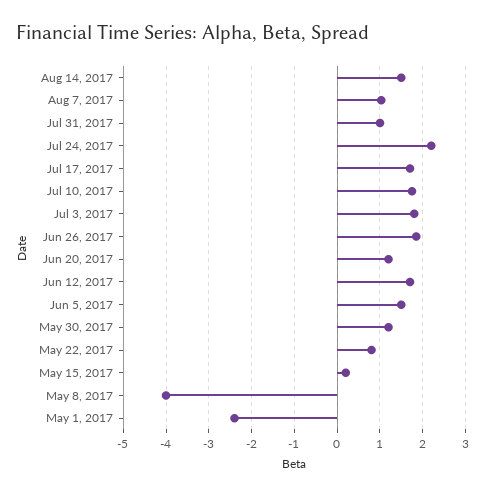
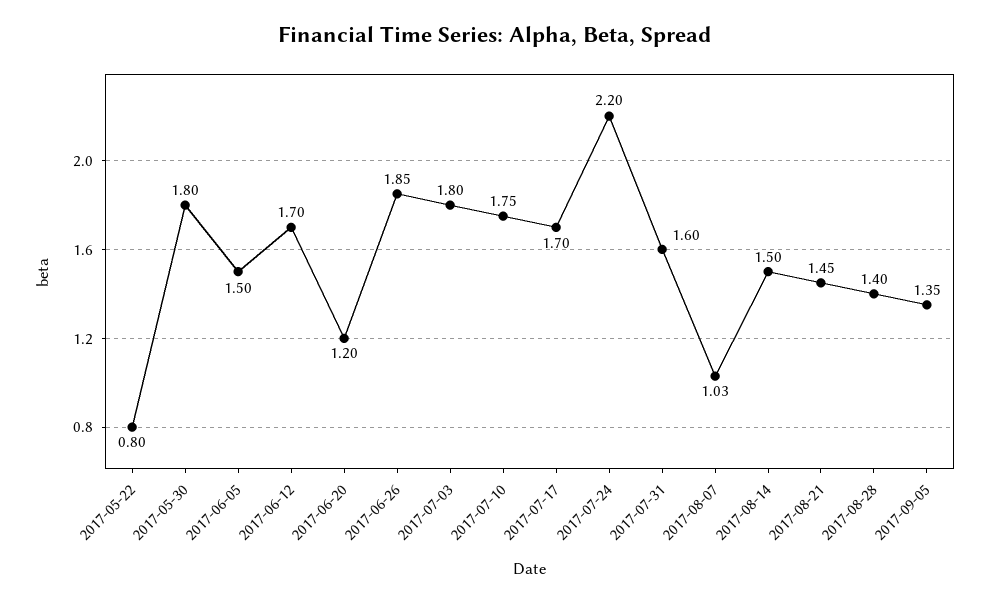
Jul 31, 2017: 1 -> 1.6
May 30, 2017: 1.2 -> 1.8
May 15, 2017: 0.2 -> none
May 8, 2017: -4 -> none
May 1, 2017: -2.4 -> none
2017-08-21: none -> 1.45
2017-08-28: none -> 1.4
2017-09-05: none -> 1.35

